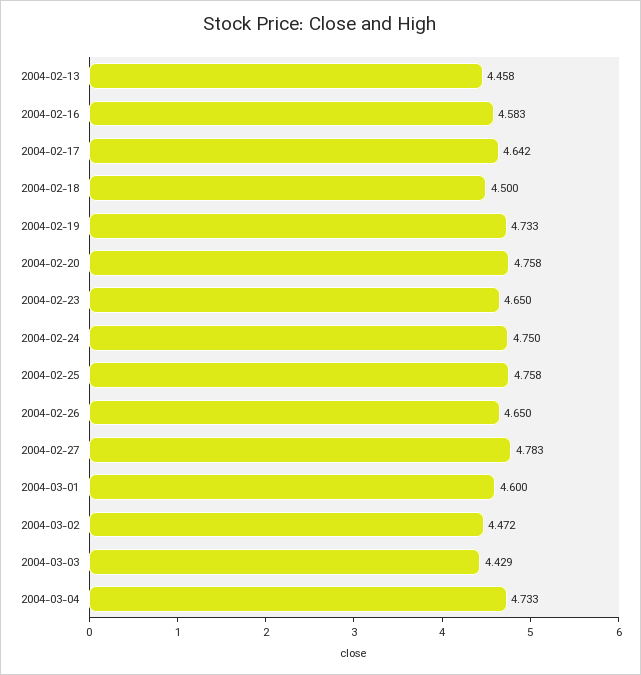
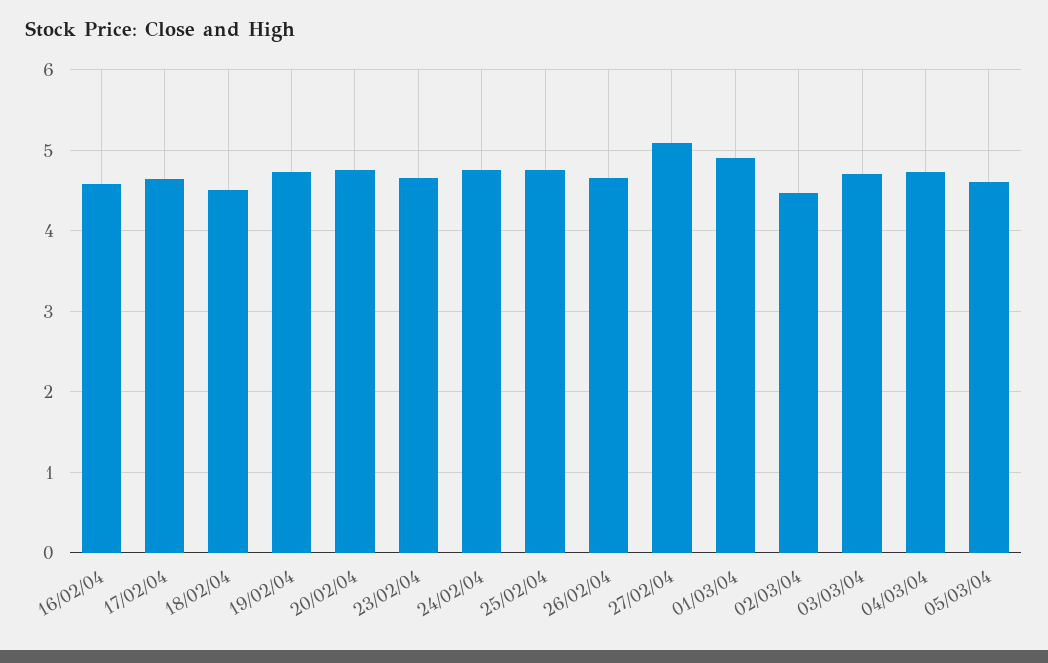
2004-02-13: 4.458 -> none
2004-02-27: 4.783 -> 5.1
2004-03-01: 4.6 -> 4.9
2004-03-03: 4.429 -> 4.7
05/03/04: none -> 4.6

